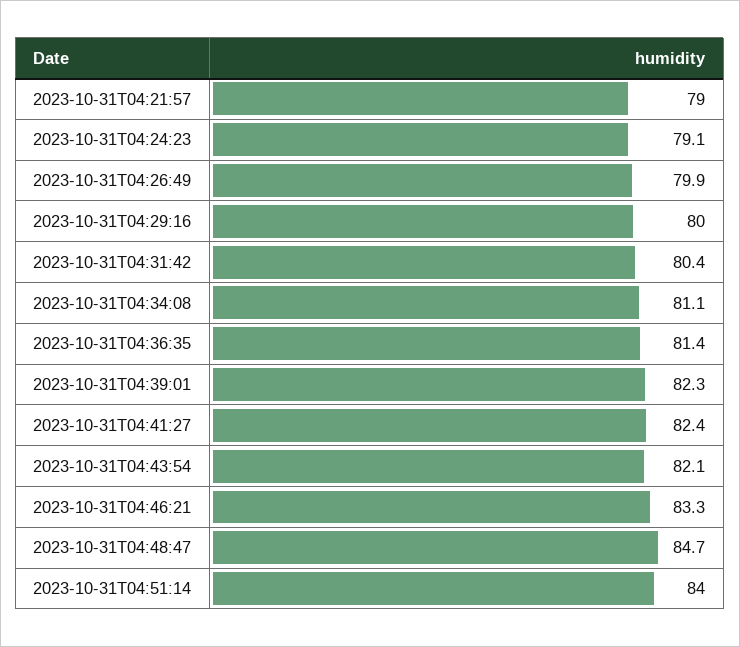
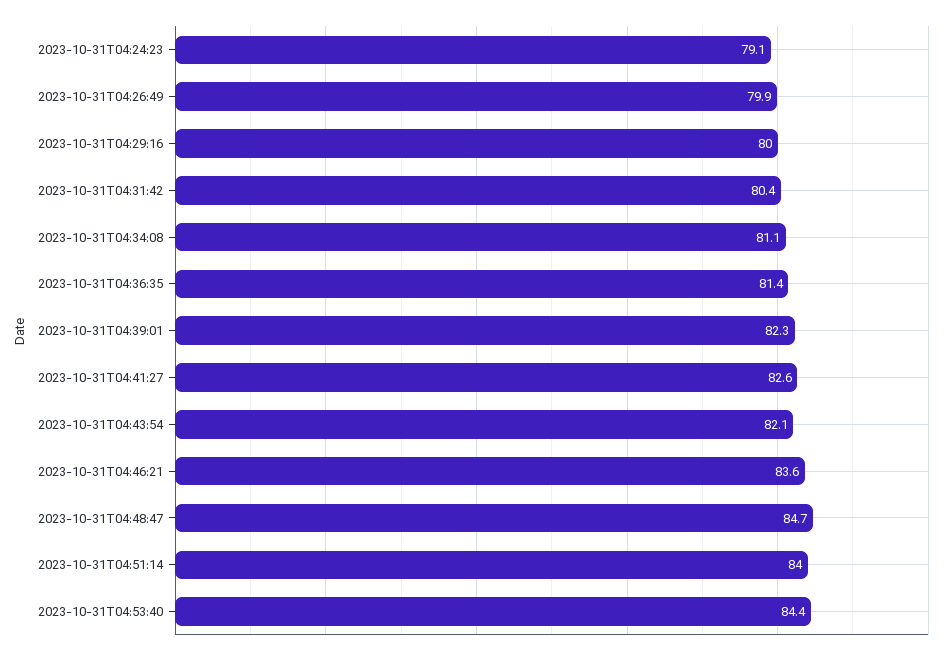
2023-10-31T04:21:57: 79 -> none
2023-10-31T04:41:27: 82.4 -> 82.6
2023-10-31T04:46:21: 83.3 -> 83.6
2023-10-31T04:53:40: none -> 84.4

